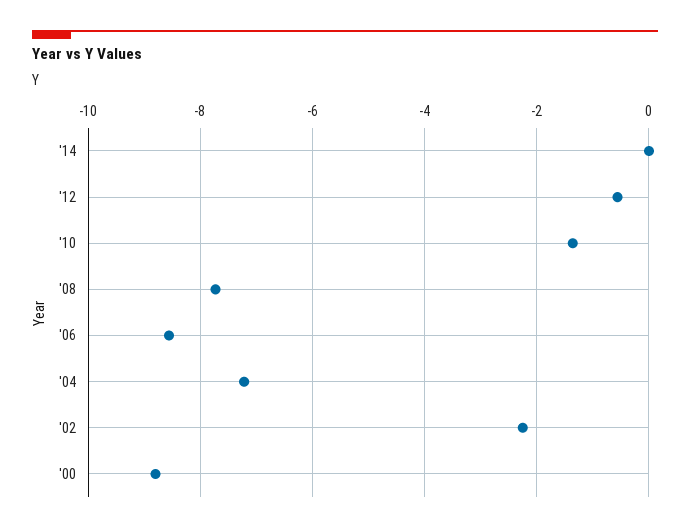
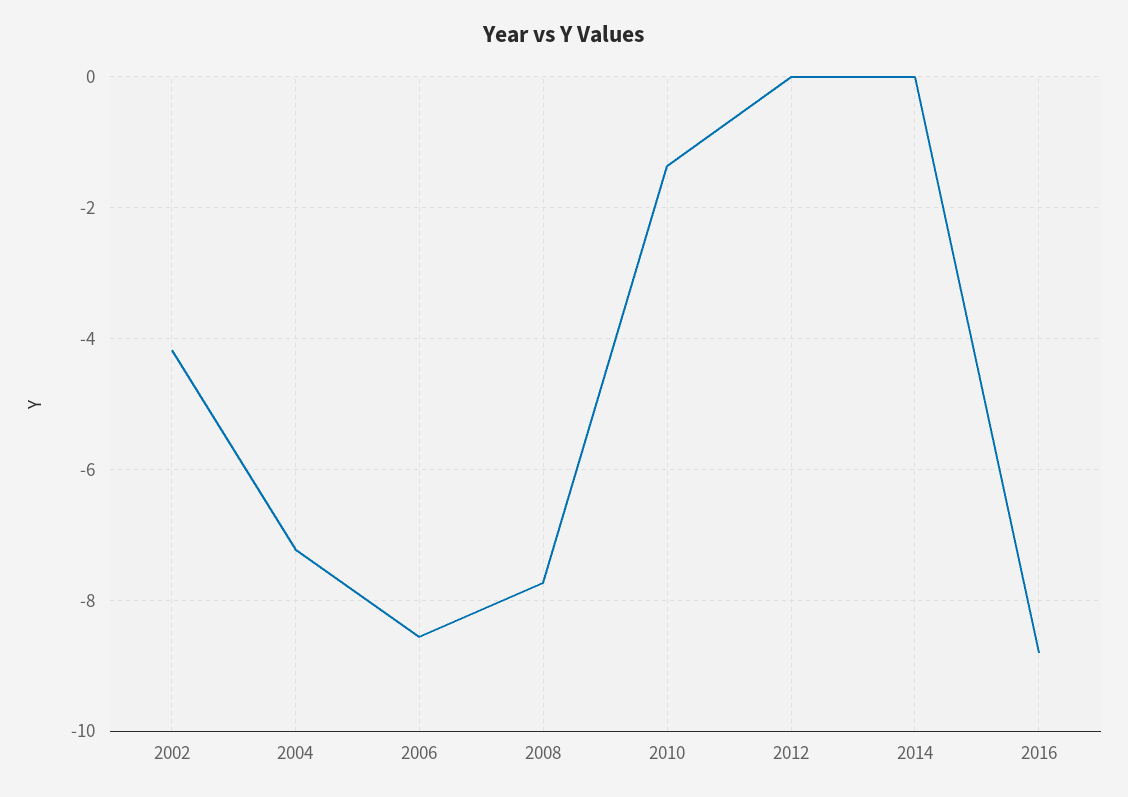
'12: -0.6 -> 0
'02: -2.2 -> -4.2
'00: -8.8 -> none
2016: none -> -8.8

